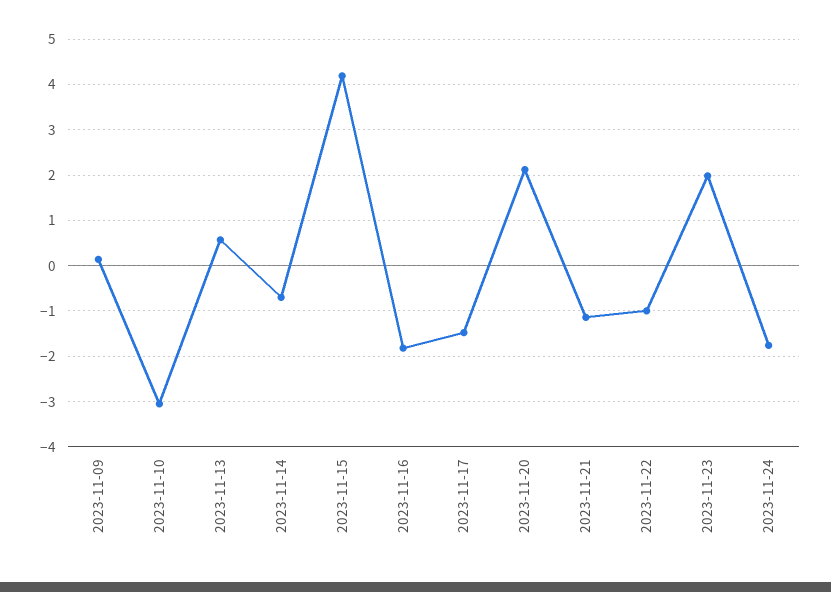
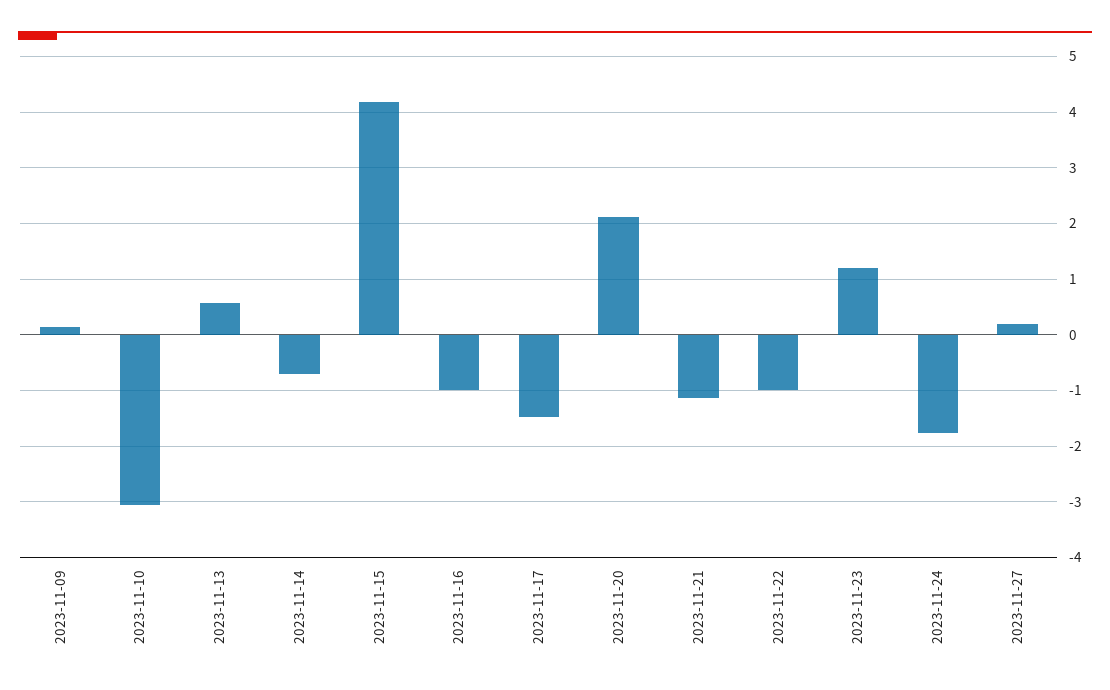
2023-11-16: -1.8 -> -1
2023-11-23: 2 -> 1.2
2023-11-27: none -> 0.2

